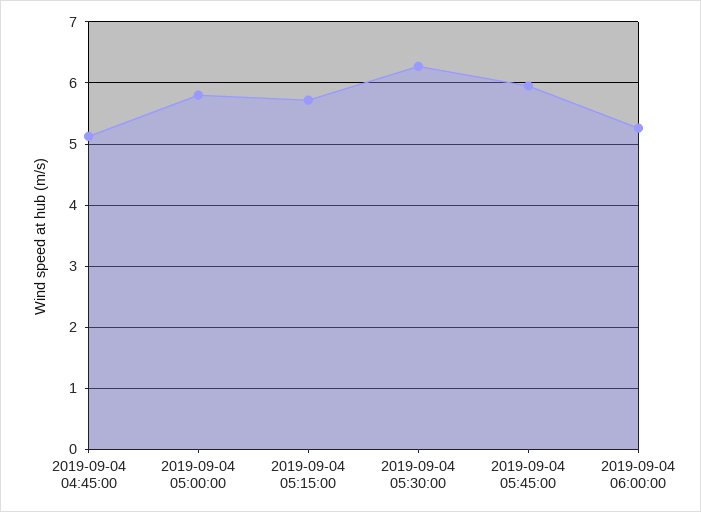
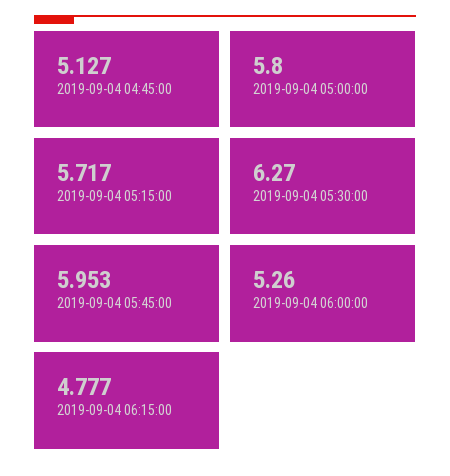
2019-09-04 06:15:00: none -> 4.777

